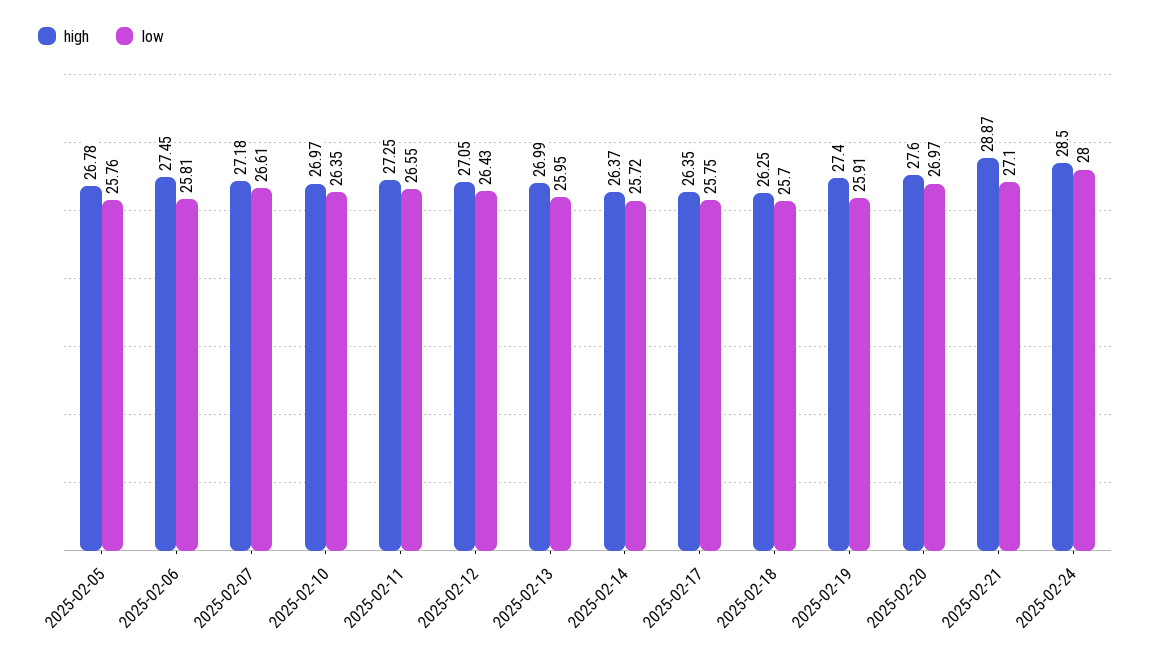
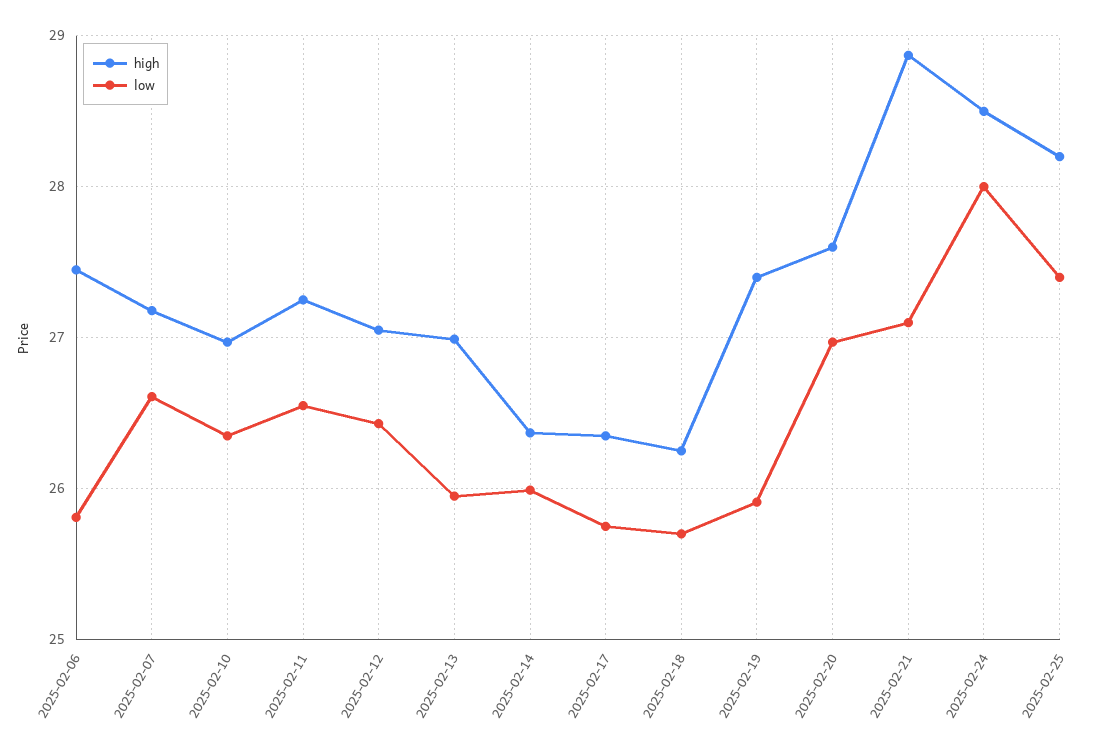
high, 2025-02-05: 26.78 -> none
low, 2025-02-05: 25.76 -> none
low, 2025-02-14: 25.72 -> 26
high, 2025-02-25: none -> 28.2
low, 2025-02-25: none -> 27.4

